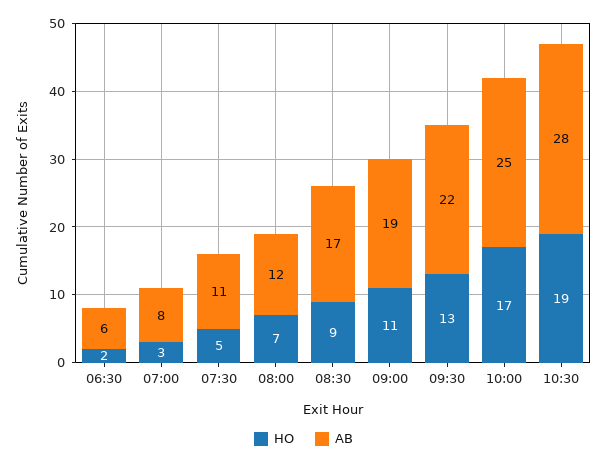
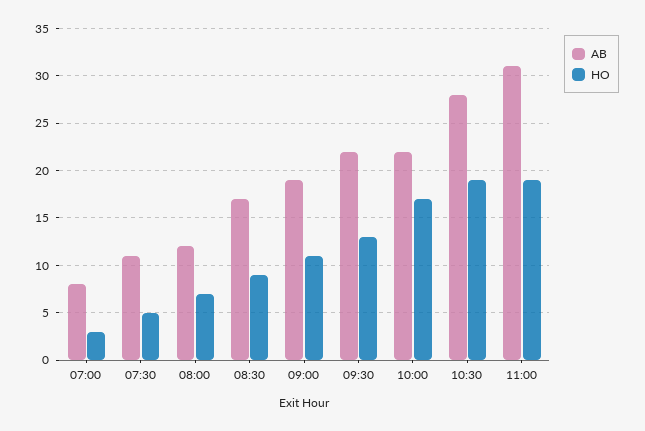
HO, 06:30: 2 -> none
AB, 06:30: 6 -> none
AB, 10:00: 25 -> 22
AB, 11:00: none -> 31
HO, 11:00: none -> 19

